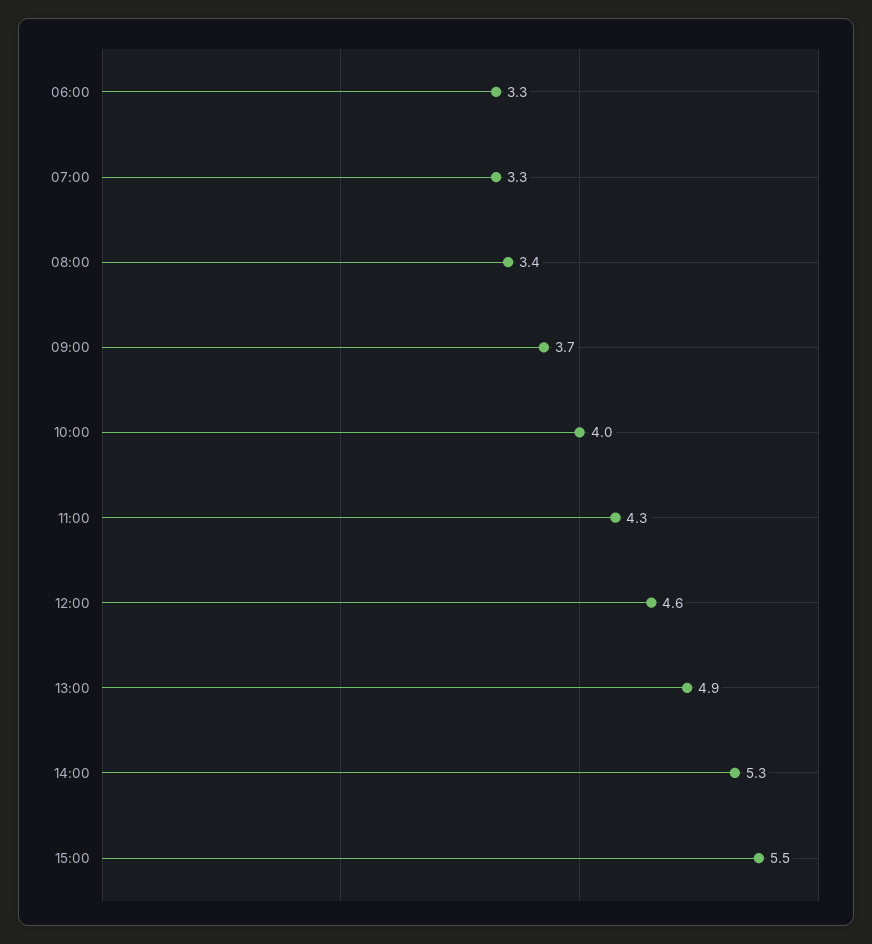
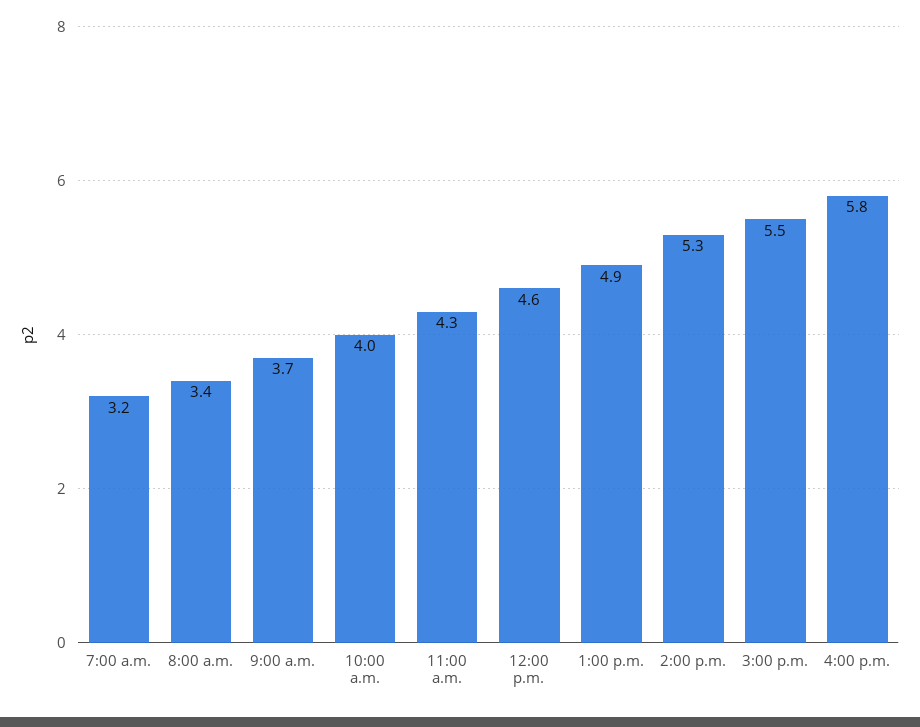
06:00: 3.3 -> none
07:00: 3.3 -> 3.2
4:00 p.m.: none -> 5.8

